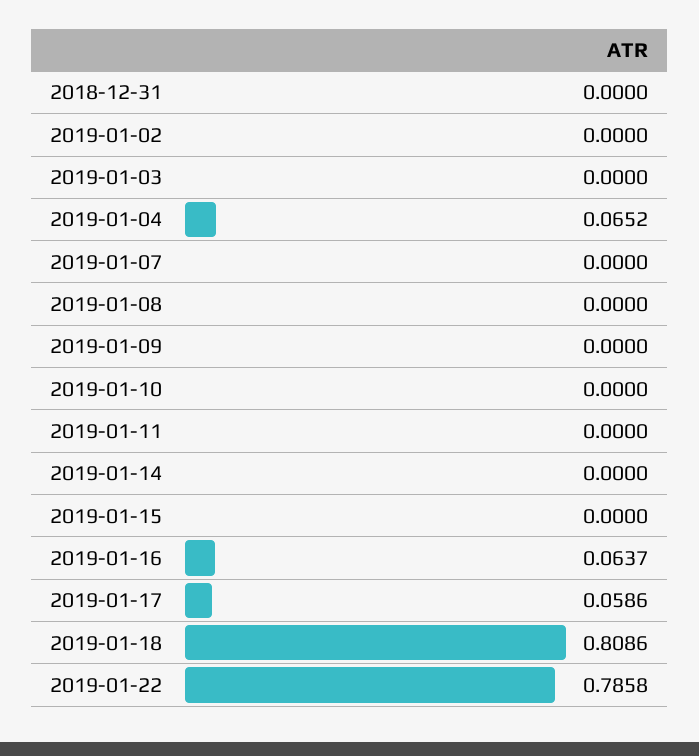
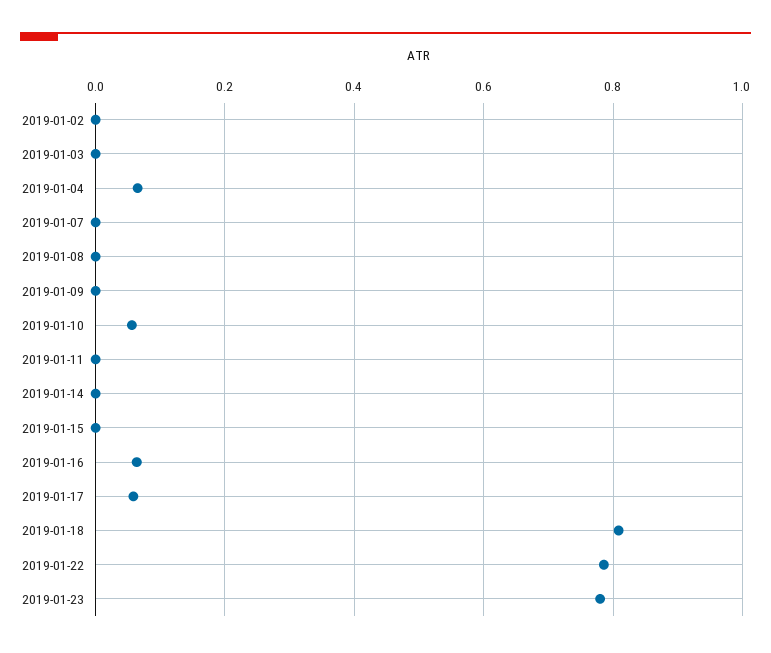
2018-12-31: 0 -> none
2019-01-10: 0 -> 0.06
2019-01-23: none -> 0.78

